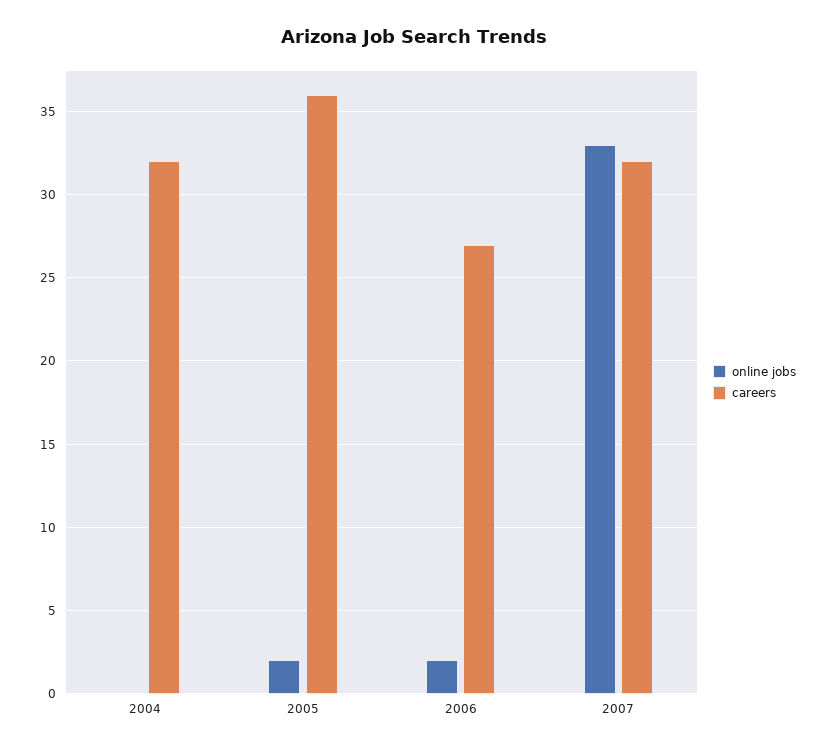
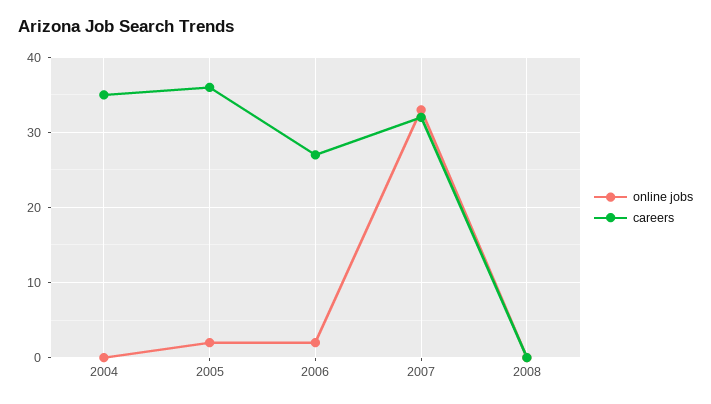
careers, 2004: 32 -> 35
online jobs, 2008: none -> 0
careers, 2008: none -> 0

